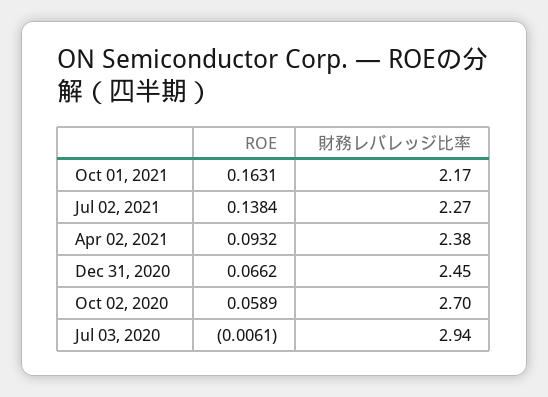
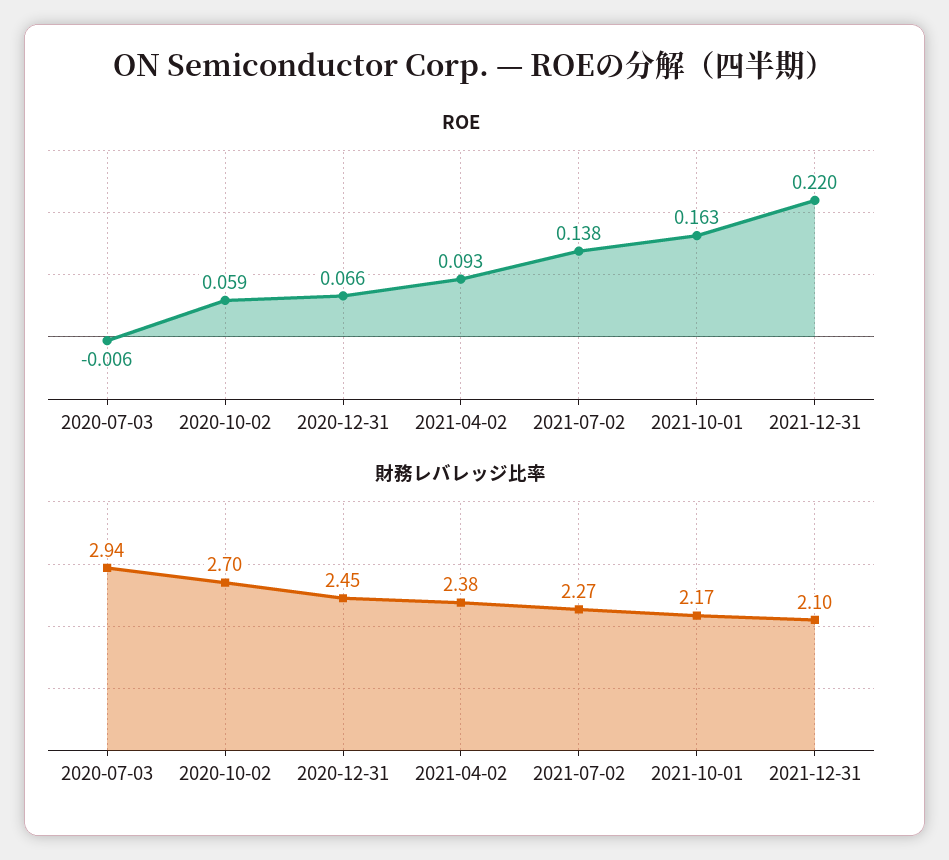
ROE, 2021-12-31: none -> 0.22
財務レバレッジ比率, 2021-12-31: none -> 2.1

